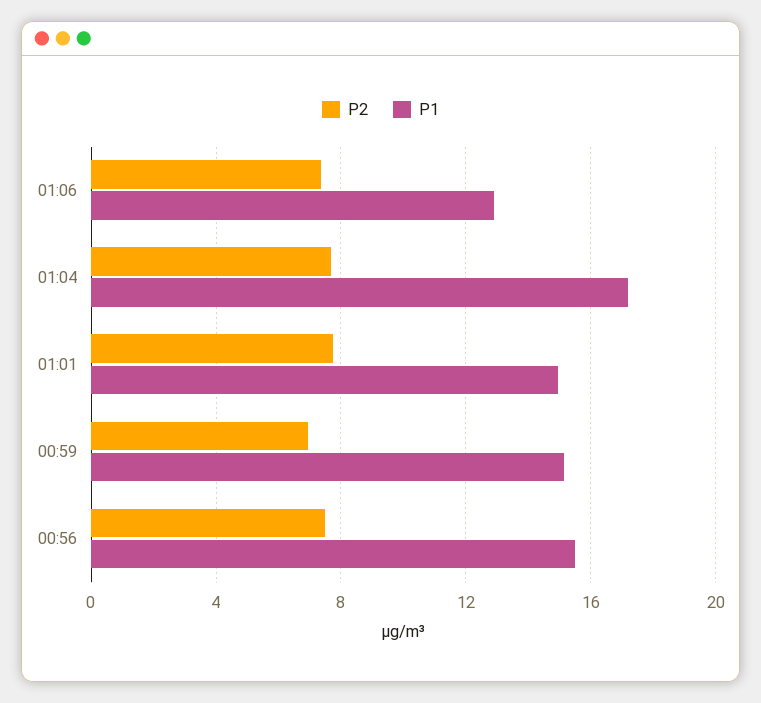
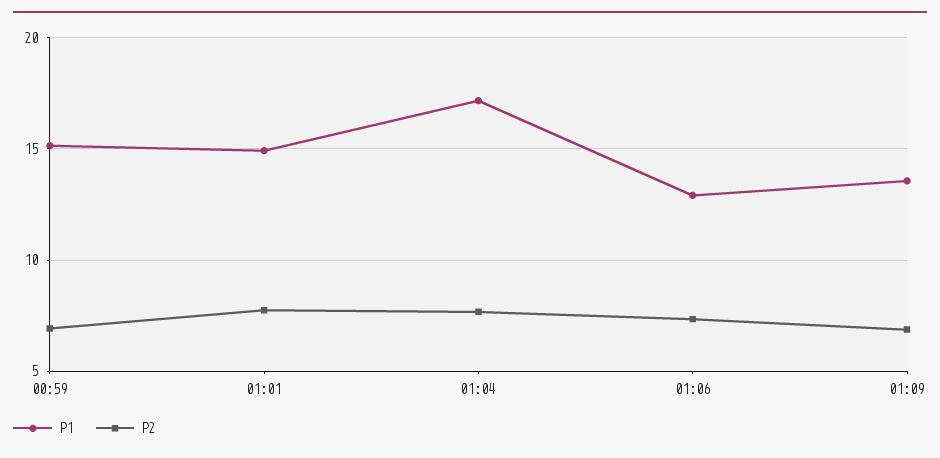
P2, 00:56: 7.5 -> none
P1, 00:56: 15.5 -> none
P1, 01:09: none -> 13.5
P2, 01:09: none -> 7

